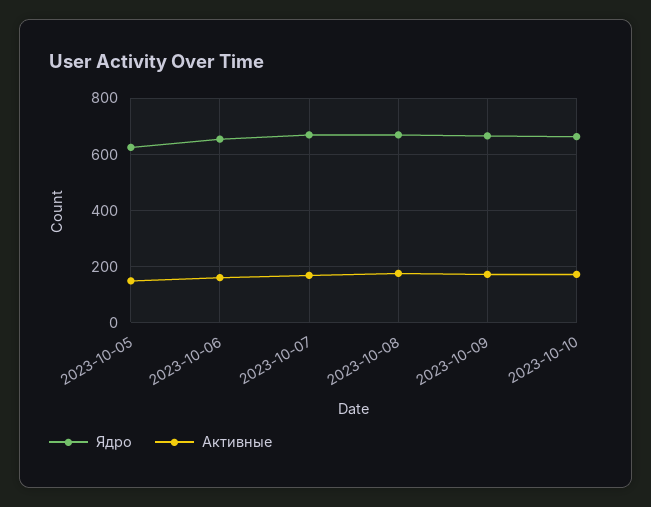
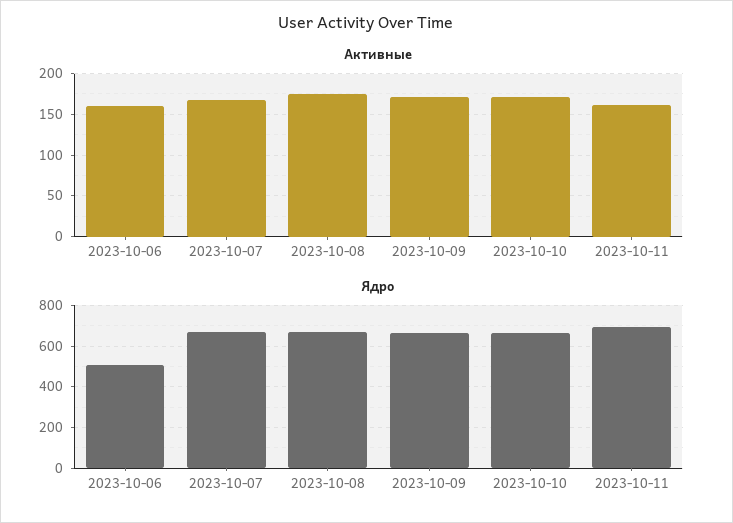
Ядро, 2023-10-05: 625 -> none
Активные, 2023-10-05: 150 -> none
Ядро, 2023-10-06: 650 -> 500
Активные, 2023-10-11: none -> 160
Ядро, 2023-10-11: none -> 700

